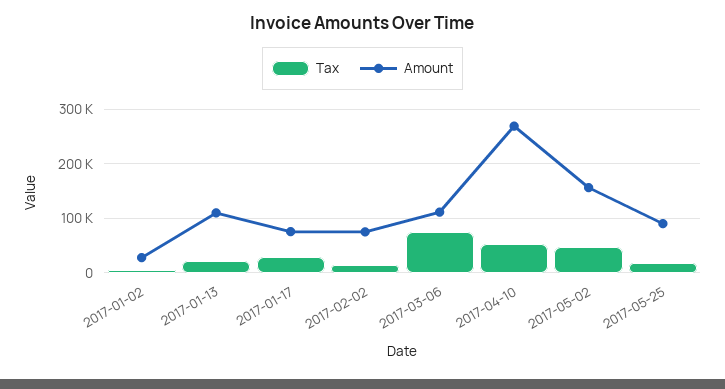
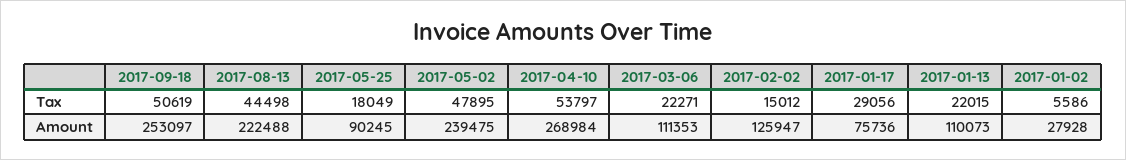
Amount, 2017-02-02: 80000 -> 125947
Tax, 2017-03-06: 80000 -> 22271
Amount, 2017-05-02: 160000 -> 239475
Tax, 2017-09-18: none -> 50619
Tax, 2017-08-13: none -> 44498
Amount, 2017-09-18: none -> 253097
Amount, 2017-08-13: none -> 222488

